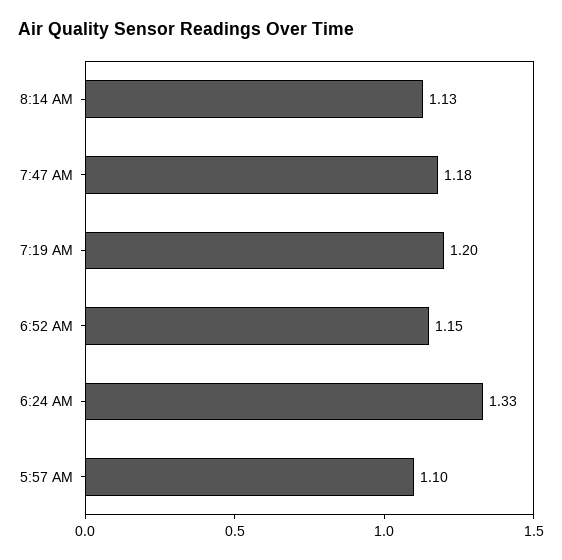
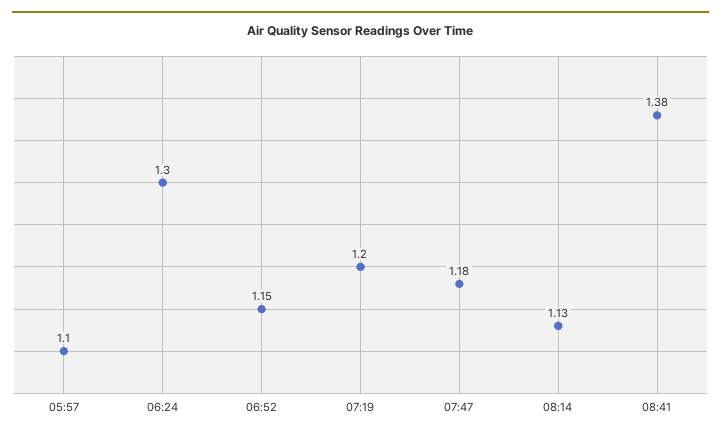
6:24 AM: 1.33 -> 1.3
08:41: none -> 1.38

